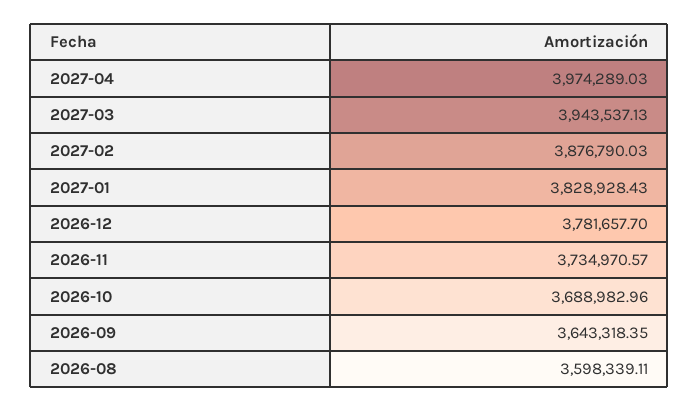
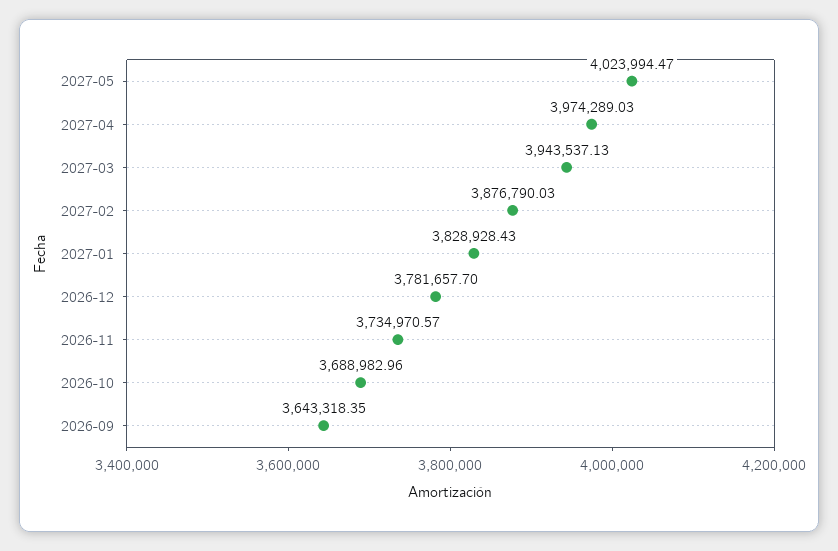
2026-08: 3598339.11 -> none
2027-05: none -> 4023994.47

